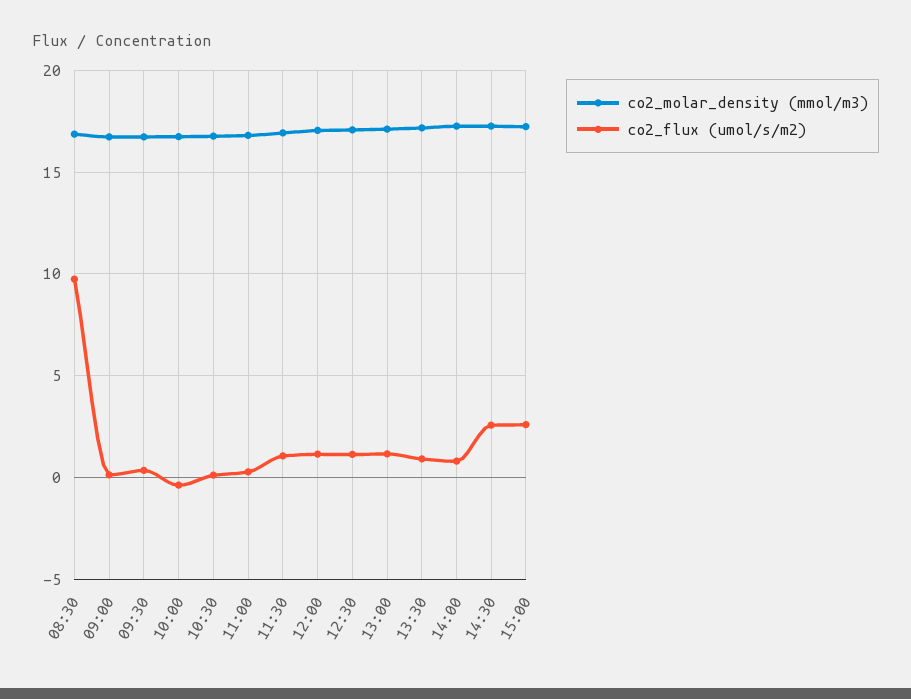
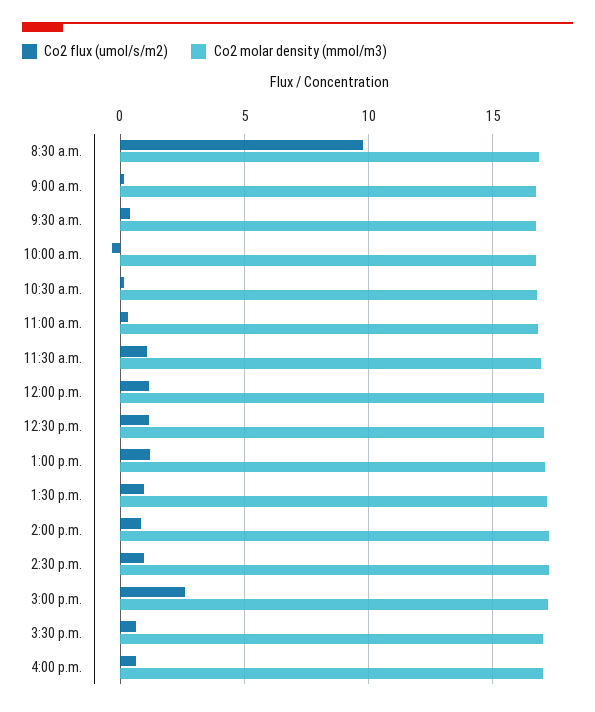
co2_flux (umol/s/m2), 14:30: 2.5 -> 1
co2_flux (umol/s/m2), 3:30 p.m.: none -> 0.5
co2_molar_density (mmol/m3), 3:30 p.m.: none -> 17
co2_flux (umol/s/m2), 4:00 p.m.: none -> 0.5
co2_molar_density (mmol/m3), 4:00 p.m.: none -> 17

